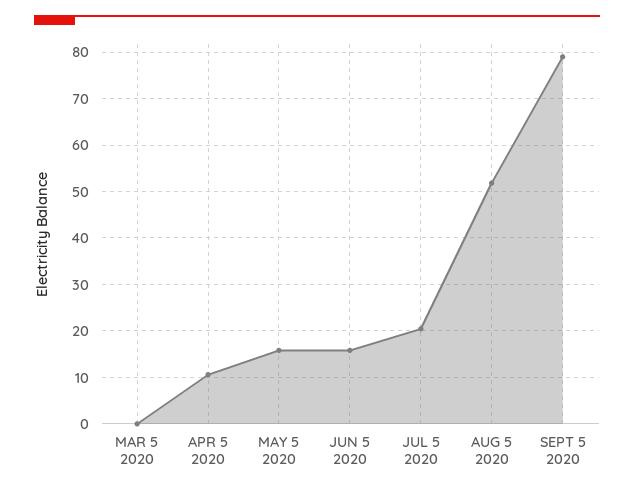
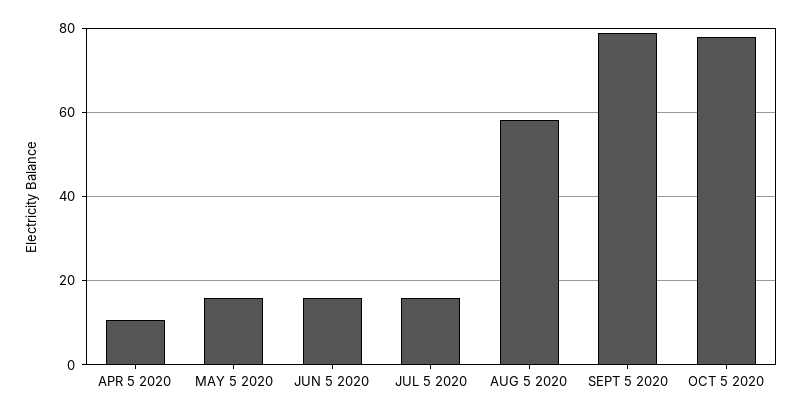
MAR 5 2020: 0 -> none
JUL 5 2020: 20 -> 16
AUG 5 2020: 52 -> 58
OCT 5 2020: none -> 78

